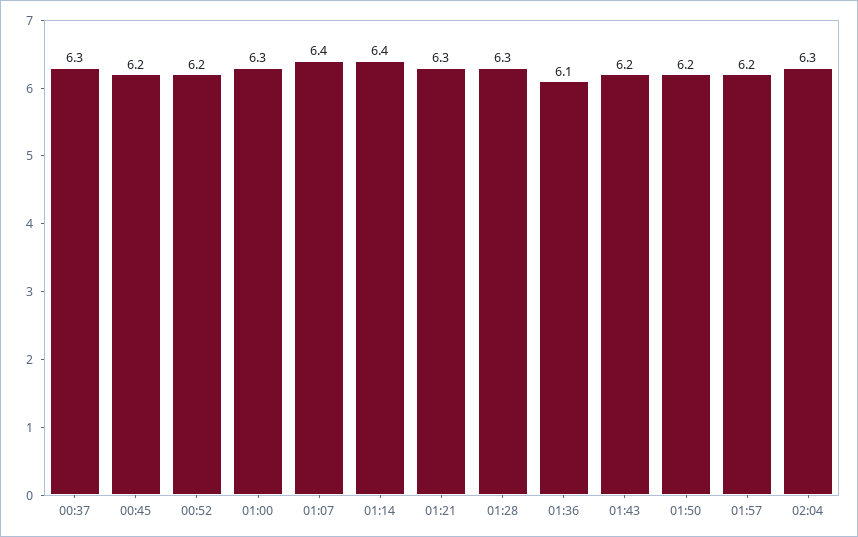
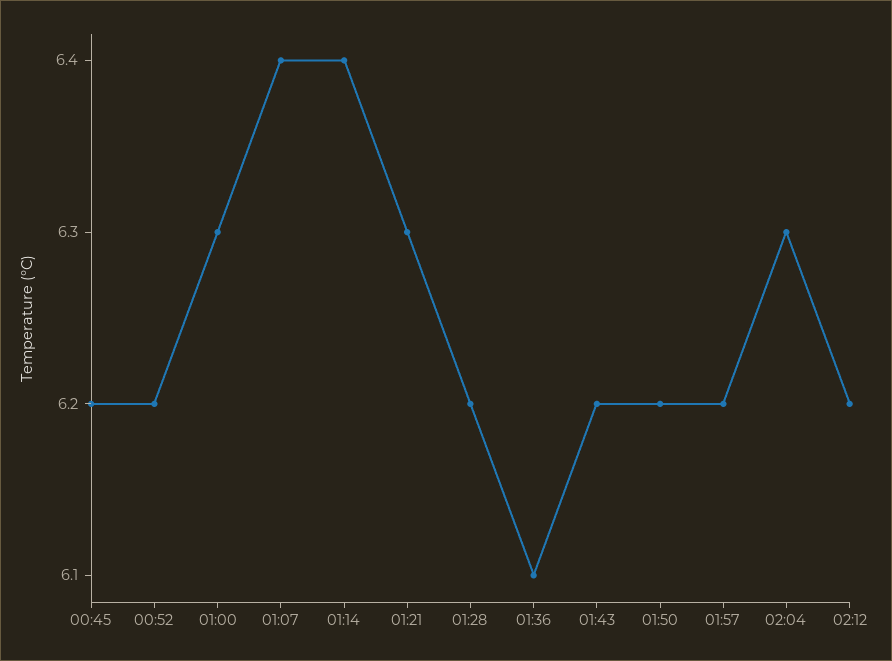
00:37: 6.3 -> none
01:28: 6.3 -> 6.2
02:12: none -> 6.2

